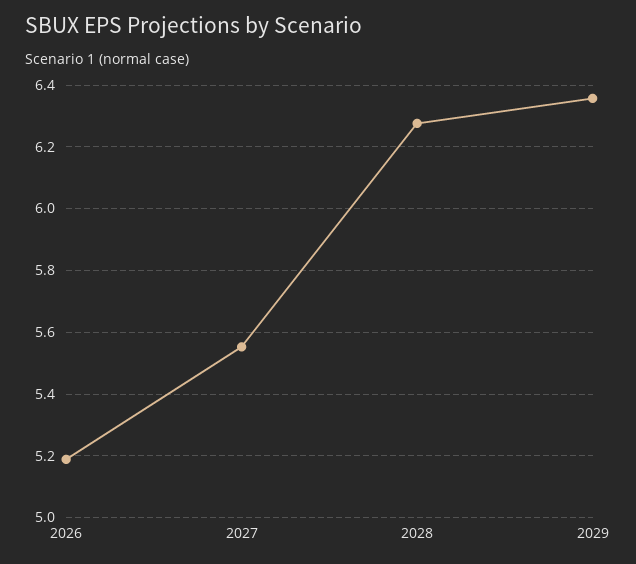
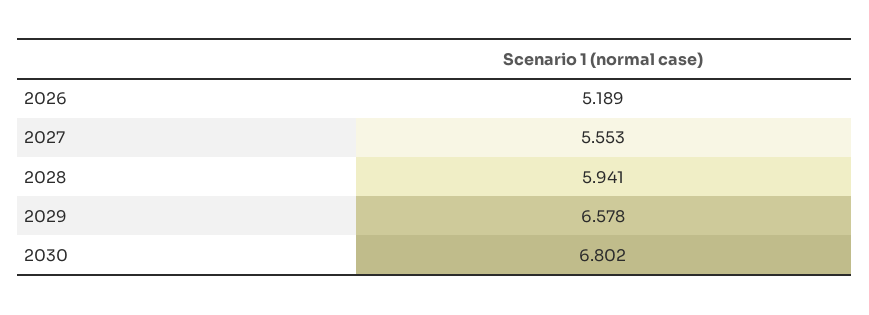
2028: 6.28 -> 5.941
2029: 6.36 -> 6.578
2030: none -> 6.802

